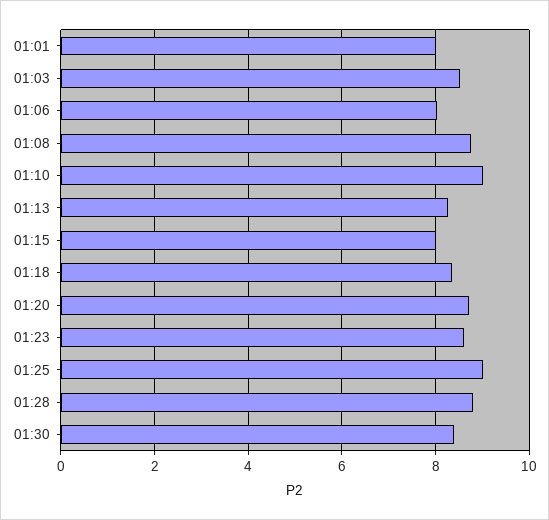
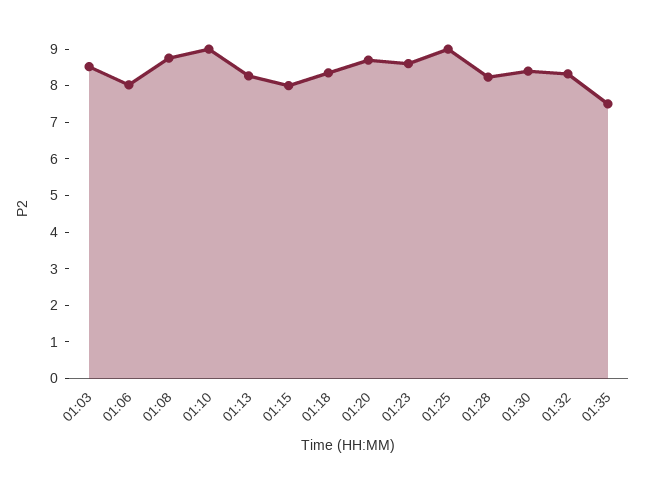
01:01: 8 -> none
01:28: 8.8 -> 8.25
01:32: none -> 8.25
01:35: none -> 7.5

